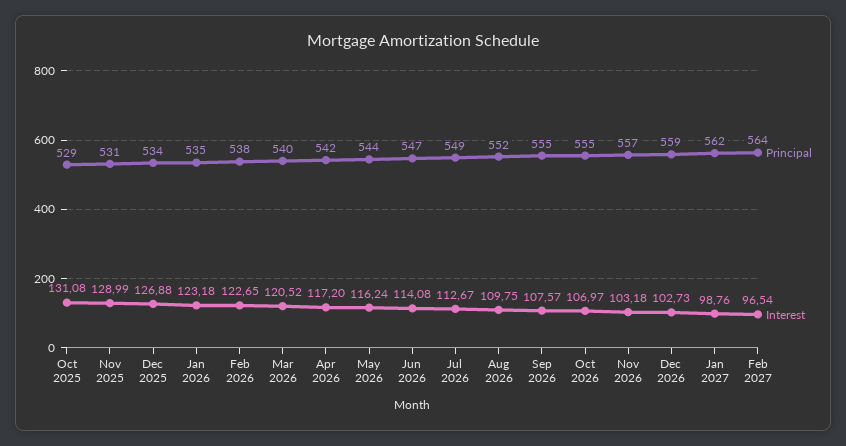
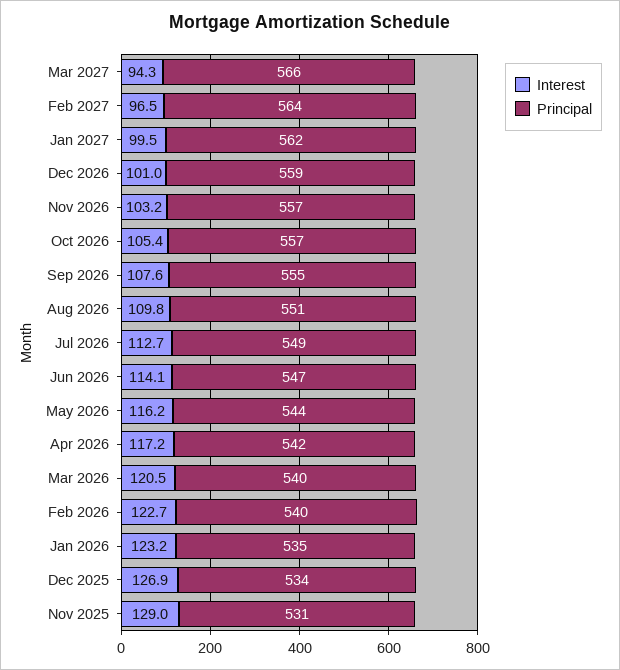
Principal, Oct 2025: 529 -> none
Interest, Oct 2025: 131.08 -> none
Principal, Feb 2026: 538 -> 540
Principal, Aug 2026: 552 -> 551
Principal, Oct 2026: 555 -> 557
Interest, Oct 2026: 106.97 -> 105.4
Interest, Dec 2026: 102.73 -> 101
Interest, Jan 2027: 98.76 -> 99.5
Interest, Mar 2027: none -> 94.3
Principal, Mar 2027: none -> 566

